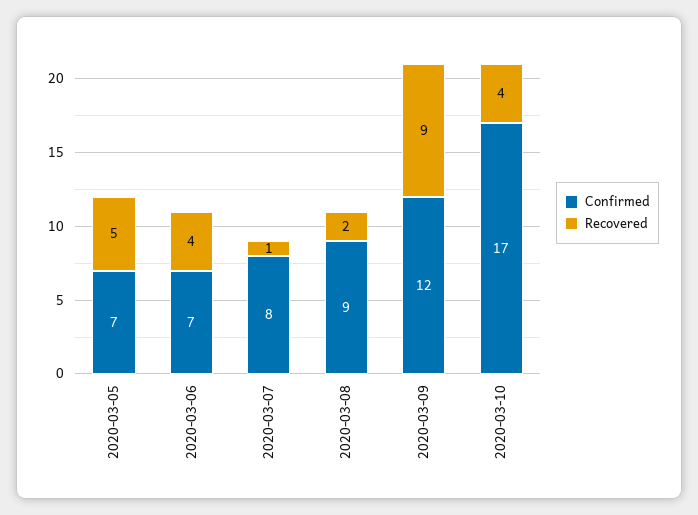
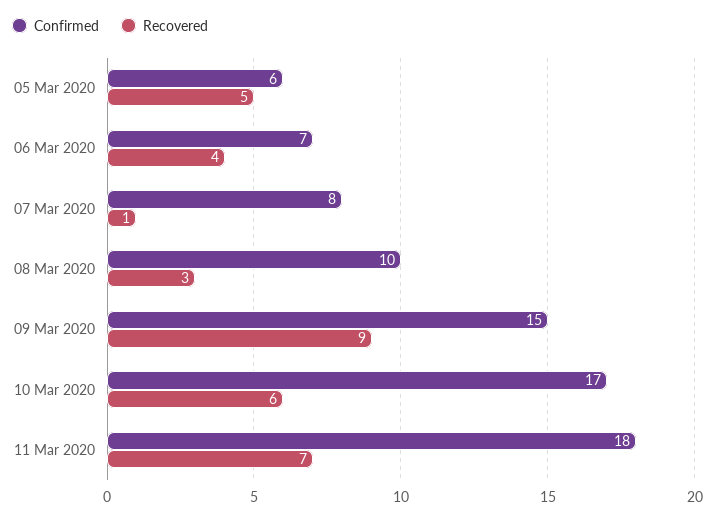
Confirmed, 2020-03-05: 7 -> 6
Confirmed, 2020-03-08: 9 -> 10
Recovered, 2020-03-08: 2 -> 3
Confirmed, 2020-03-09: 12 -> 15
Recovered, 2020-03-10: 4 -> 6
Confirmed, 11 Mar 2020: none -> 18
Recovered, 11 Mar 2020: none -> 7

